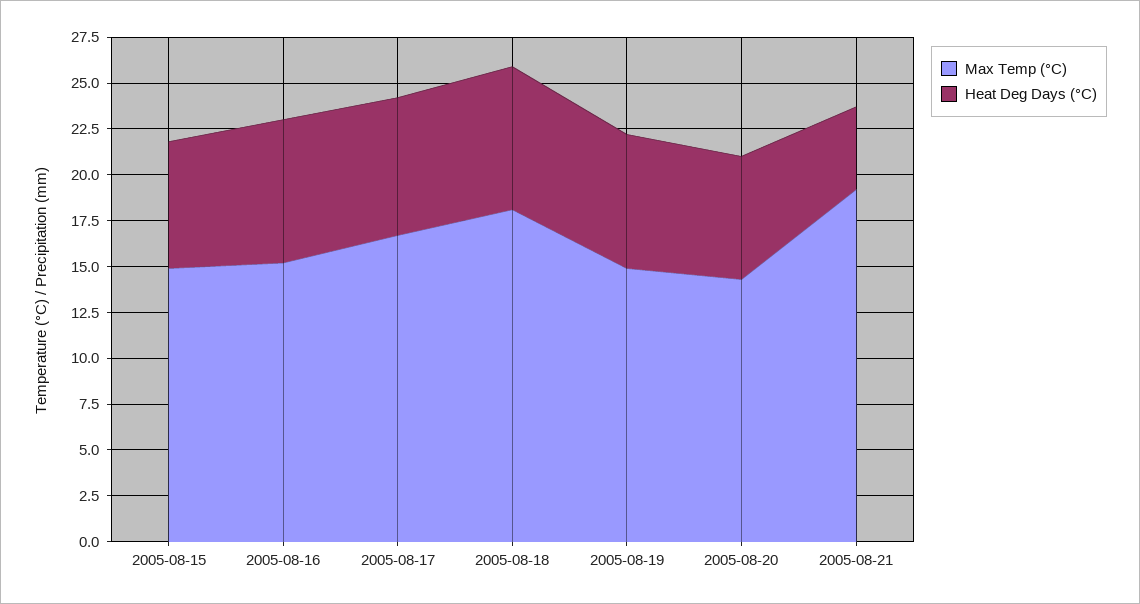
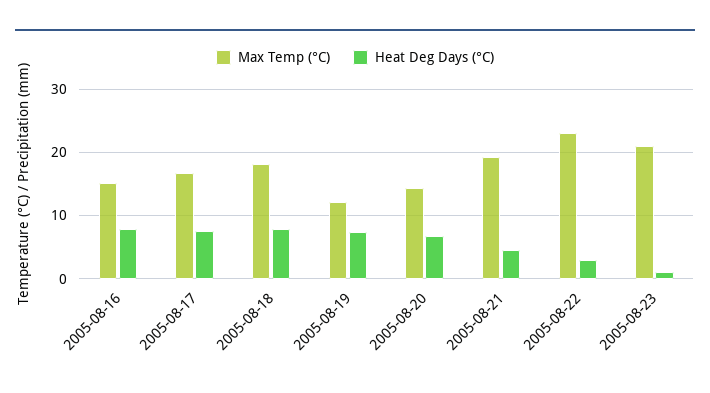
Max Temp (°C), 2005-08-15: 15 -> none
Heat Deg Days (°C), 2005-08-15: 7 -> none
Max Temp (°C), 2005-08-19: 15 -> 12
Max Temp (°C), 2005-08-22: none -> 23
Heat Deg Days (°C), 2005-08-22: none -> 3
Max Temp (°C), 2005-08-23: none -> 21
Heat Deg Days (°C), 2005-08-23: none -> 1

